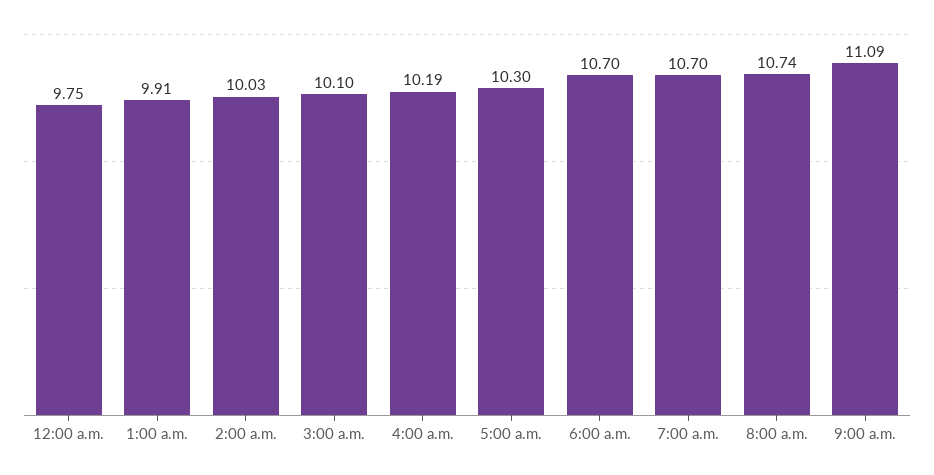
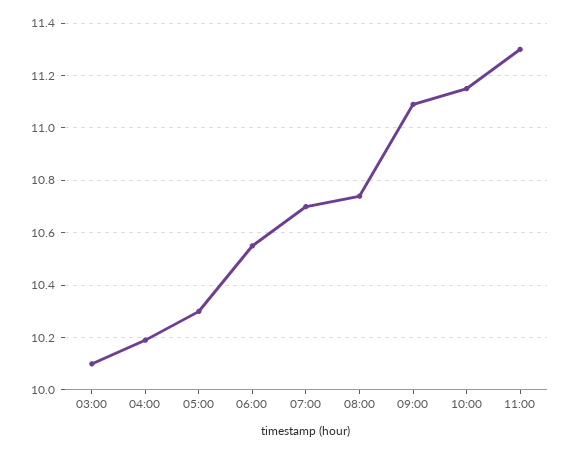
12:00 a.m.: 9.75 -> none
1:00 a.m.: 9.91 -> none
2:00 a.m.: 10.03 -> none
6:00 a.m.: 10.7 -> 10.55
10:00: none -> 11.15
11:00: none -> 11.3

